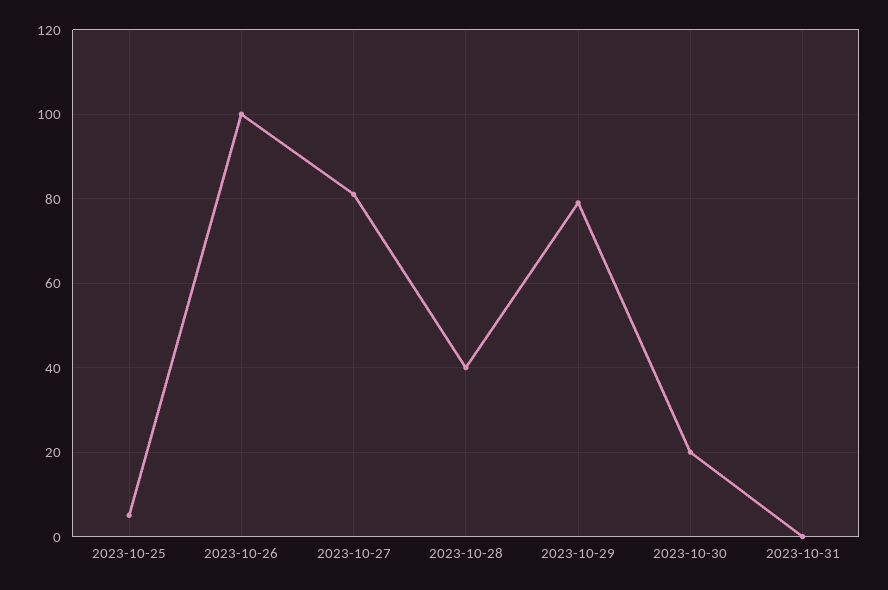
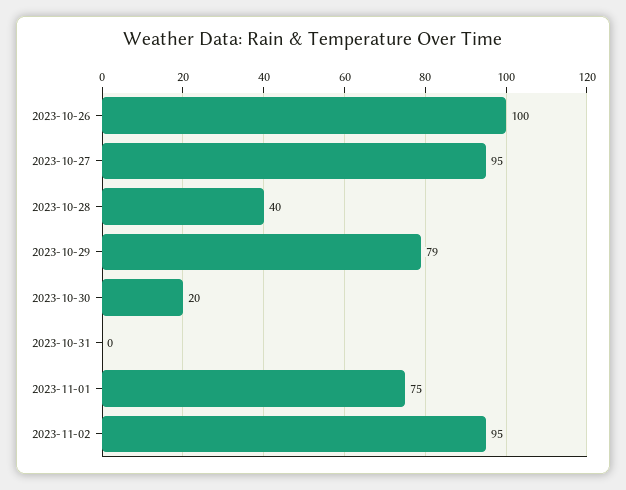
2023-10-25: 5 -> none
2023-10-27: 80 -> 95
2023-11-01: none -> 75
2023-11-02: none -> 95

